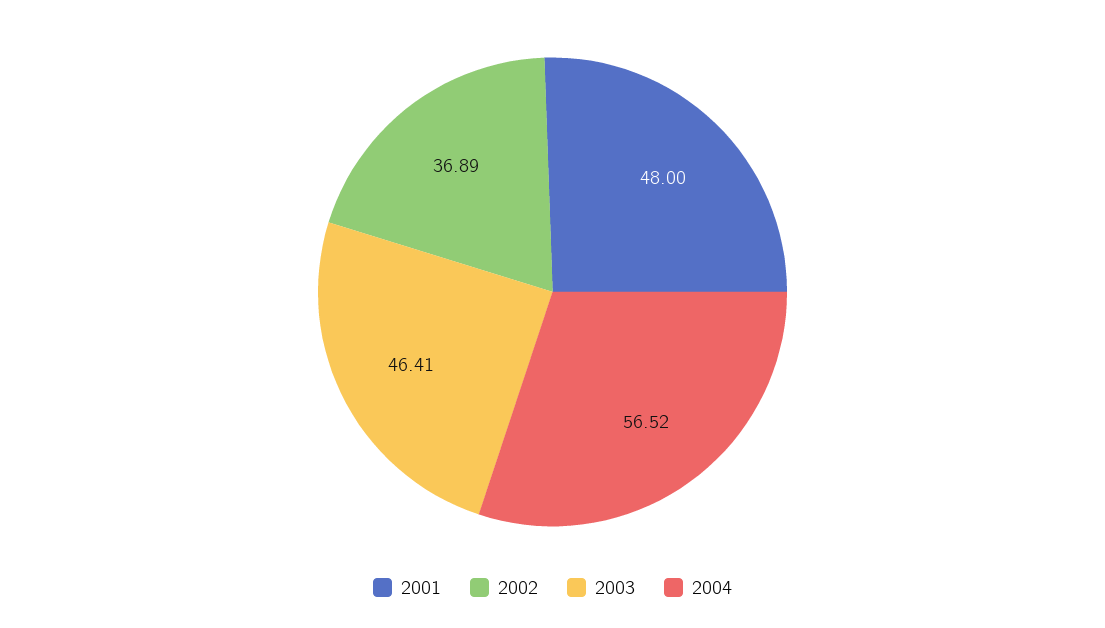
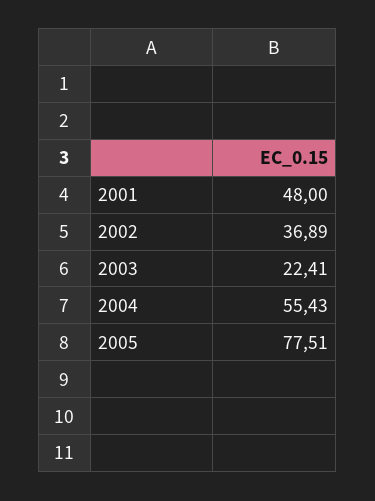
2003: 46.41 -> 22.41
2004: 56.52 -> 55.43
2005: none -> 77.51

